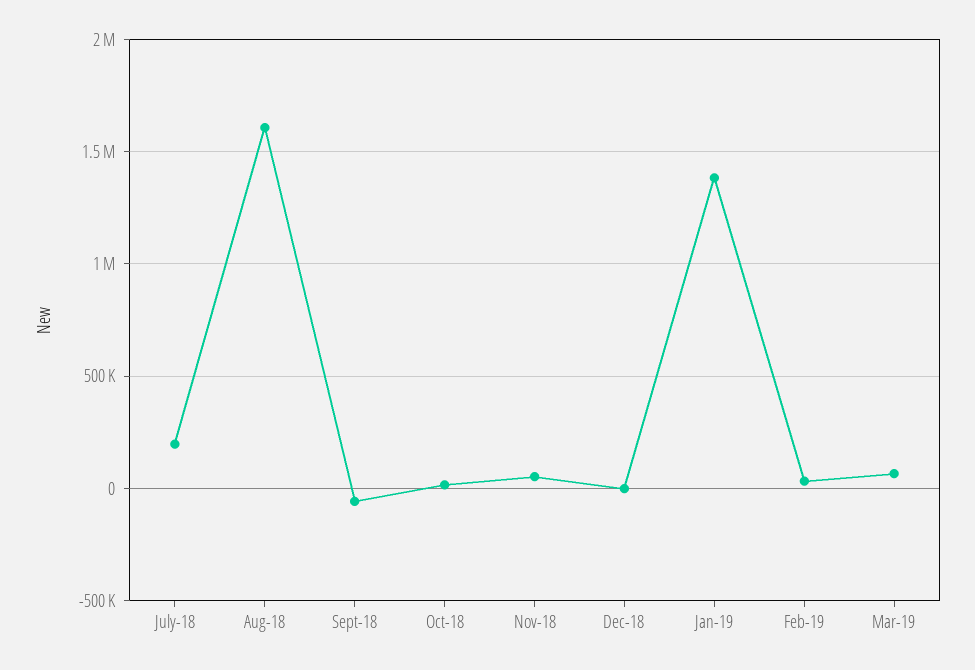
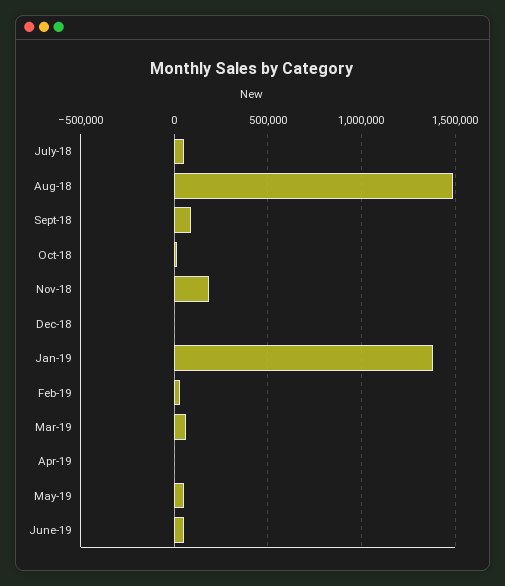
July-18: 200000 -> 50000
Aug-18: 1600000 -> 1500000
Sept-18: -50000 -> 100000
Nov-18: 50000 -> 200000
Apr-19: none -> 0
May-19: none -> 50000
June-19: none -> 50000

